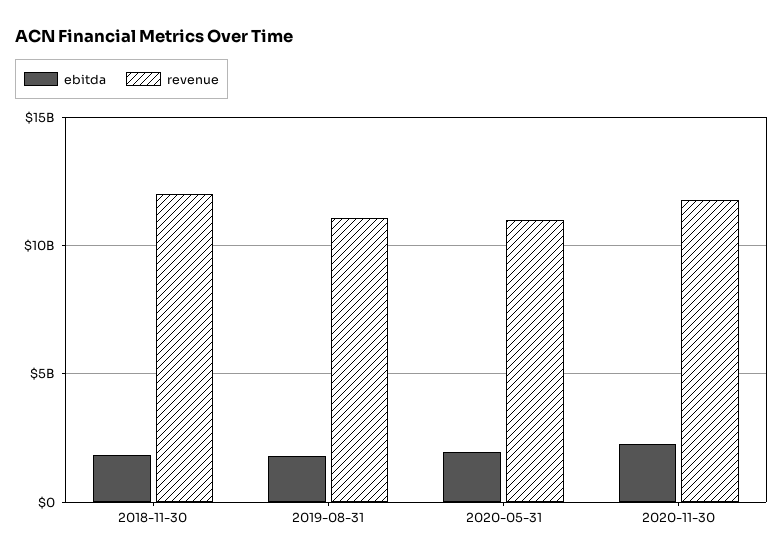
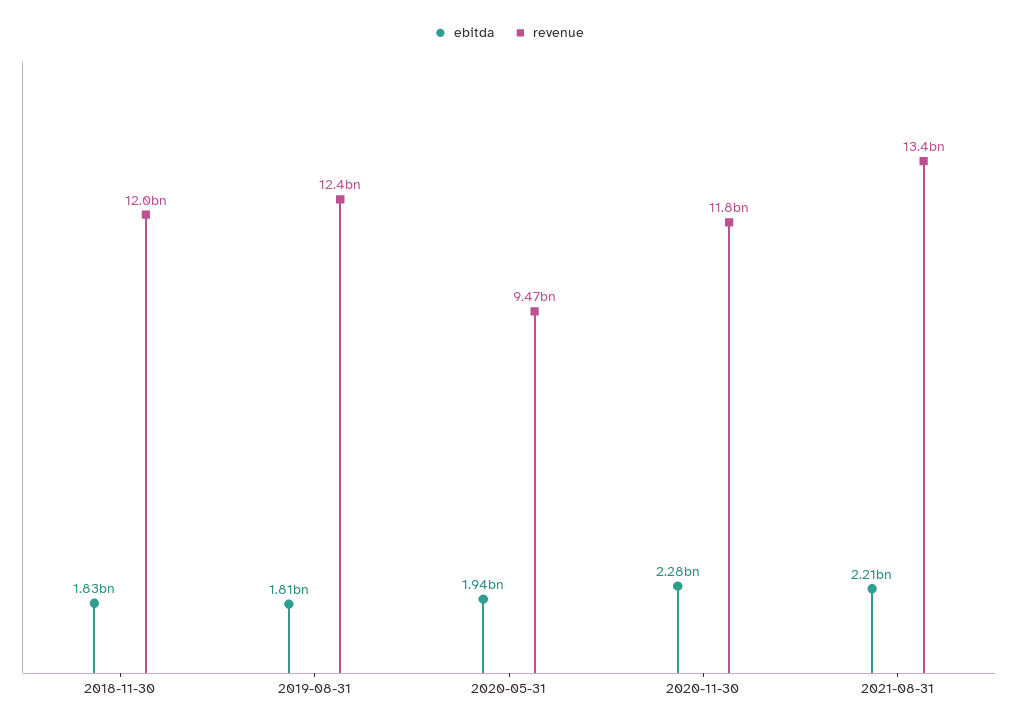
revenue, 2019-08-31: 11000000000 -> 12400000000
revenue, 2020-05-31: 11000000000 -> 9470000000
ebitda, 2021-08-31: none -> 2210000000
revenue, 2021-08-31: none -> 13400000000

